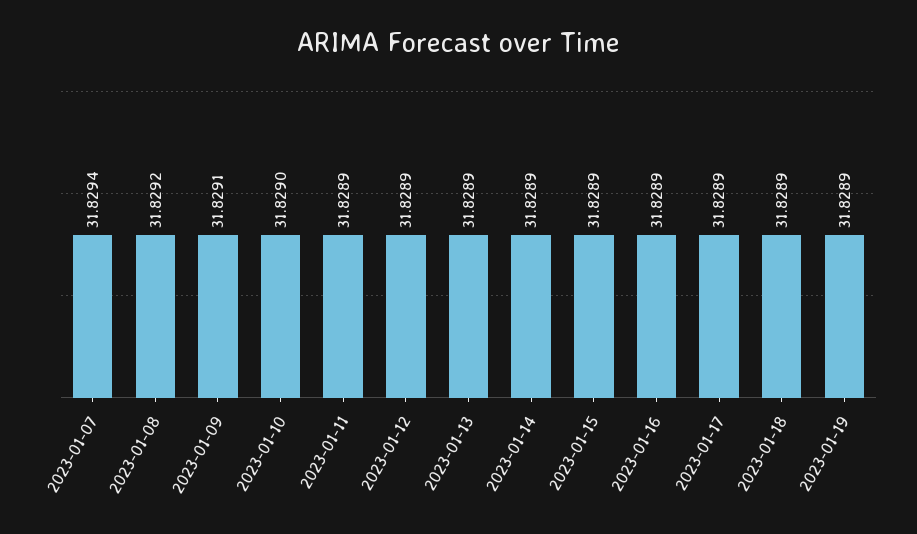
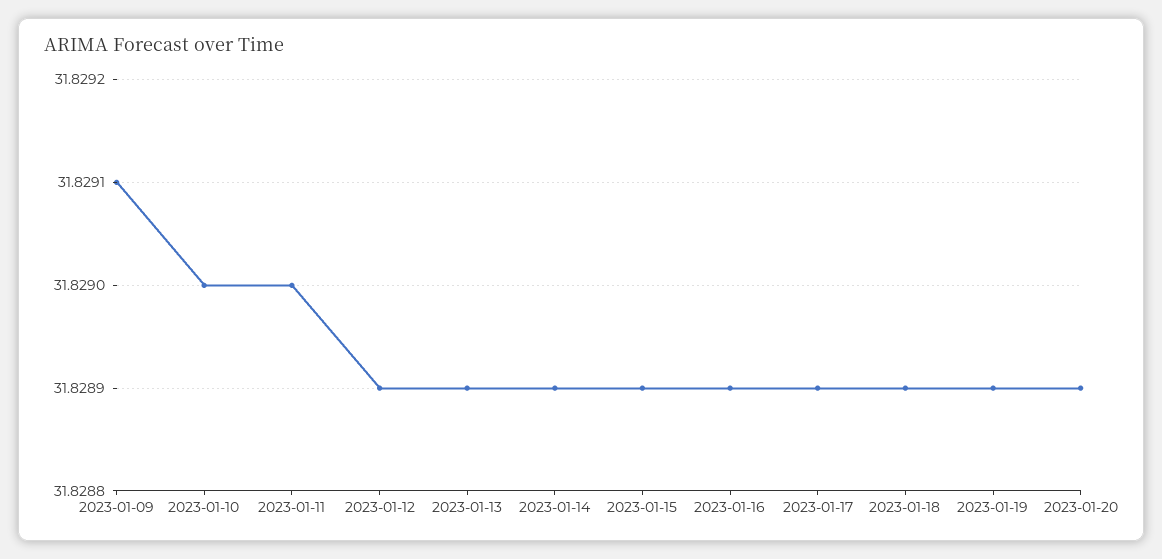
2023-01-07: 31.8294 -> none
2023-01-08: 31.8292 -> none
2023-01-11: 31.8289 -> 31.829
2023-01-20: none -> 31.8289

